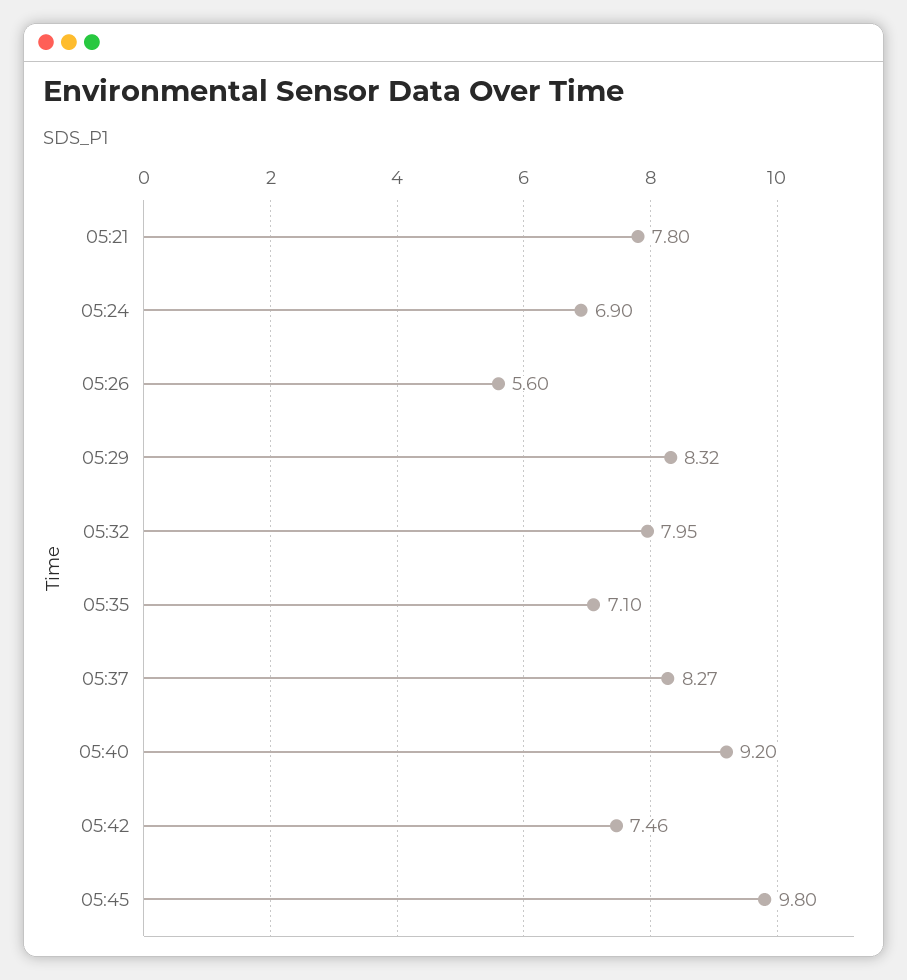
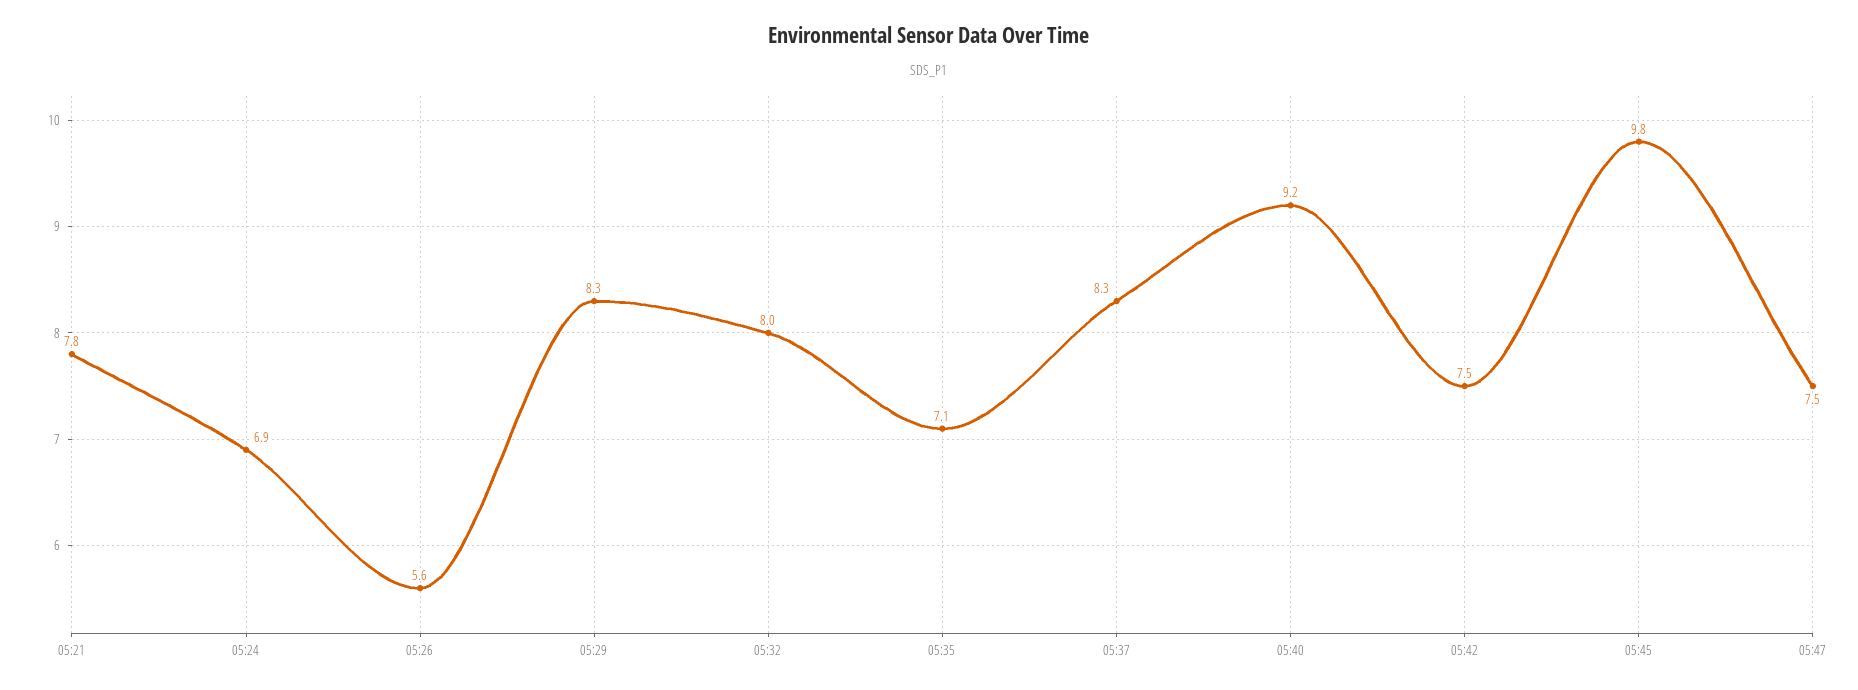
05:47: none -> 7.5

